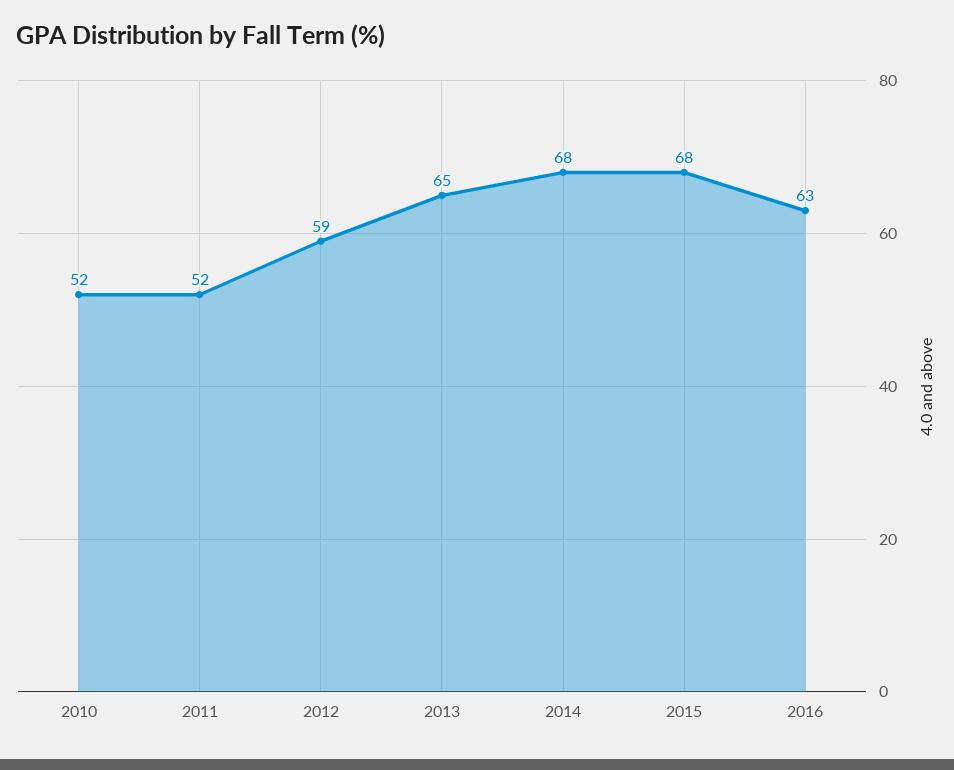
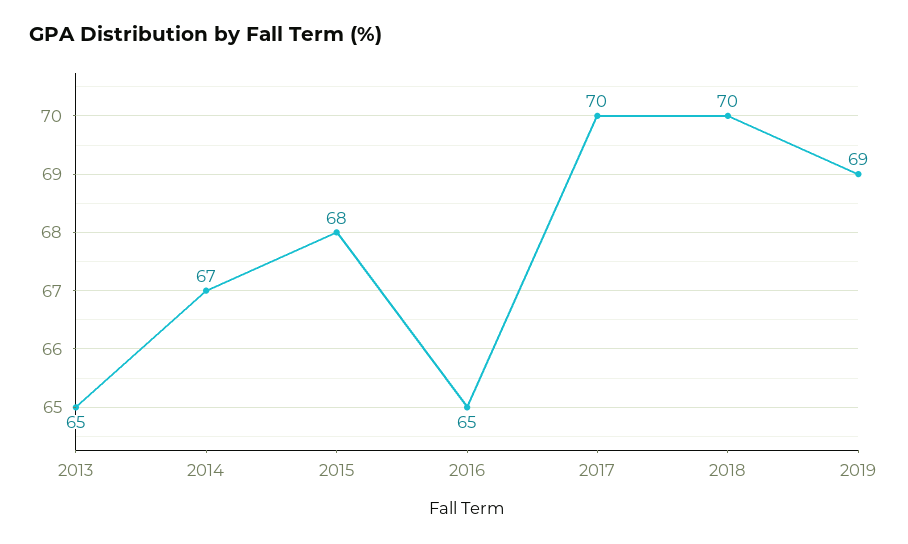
2010: 52 -> none
2011: 52 -> none
2012: 59 -> none
2014: 68 -> 67
2016: 63 -> 65
2017: none -> 70
2018: none -> 70
2019: none -> 69

